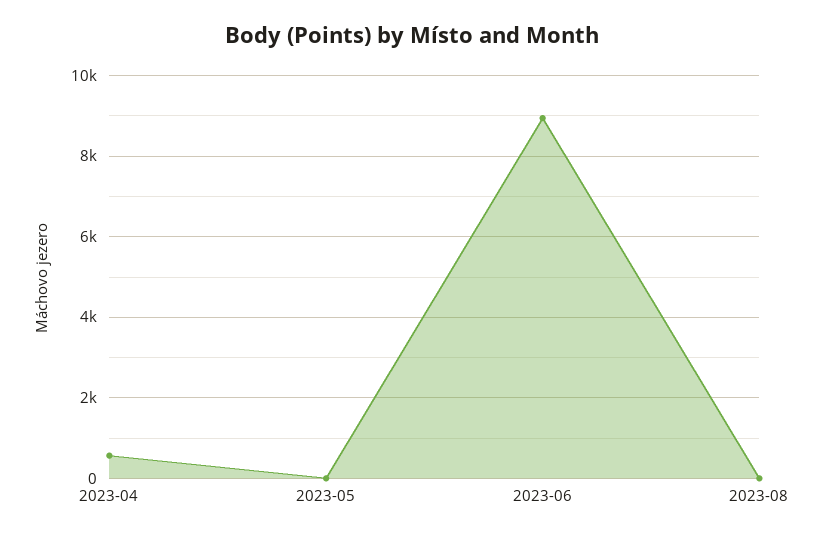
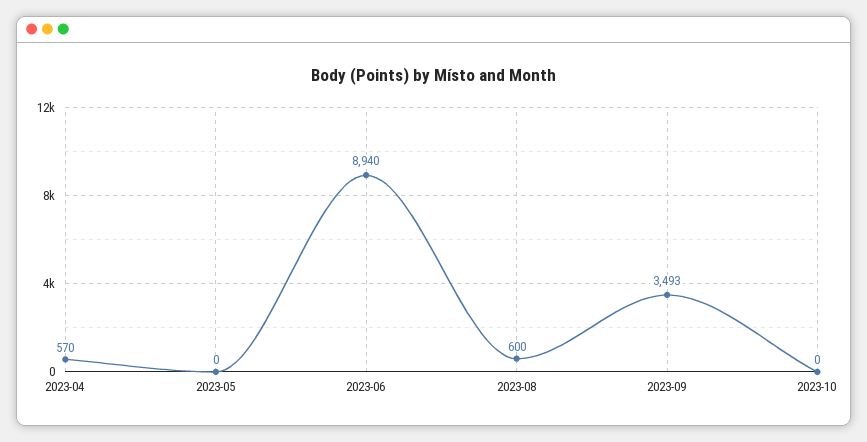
2023-08: 0 -> 600
2023-09: none -> 3493
2023-10: none -> 0

